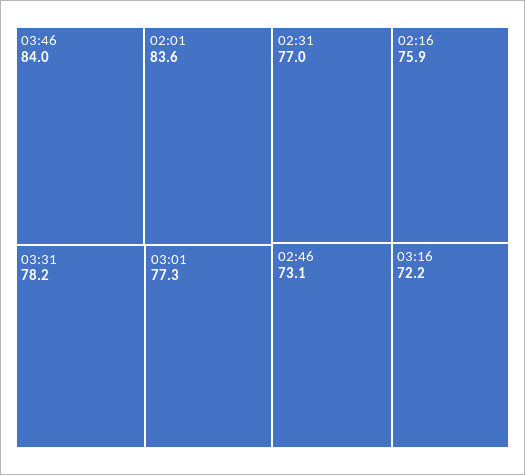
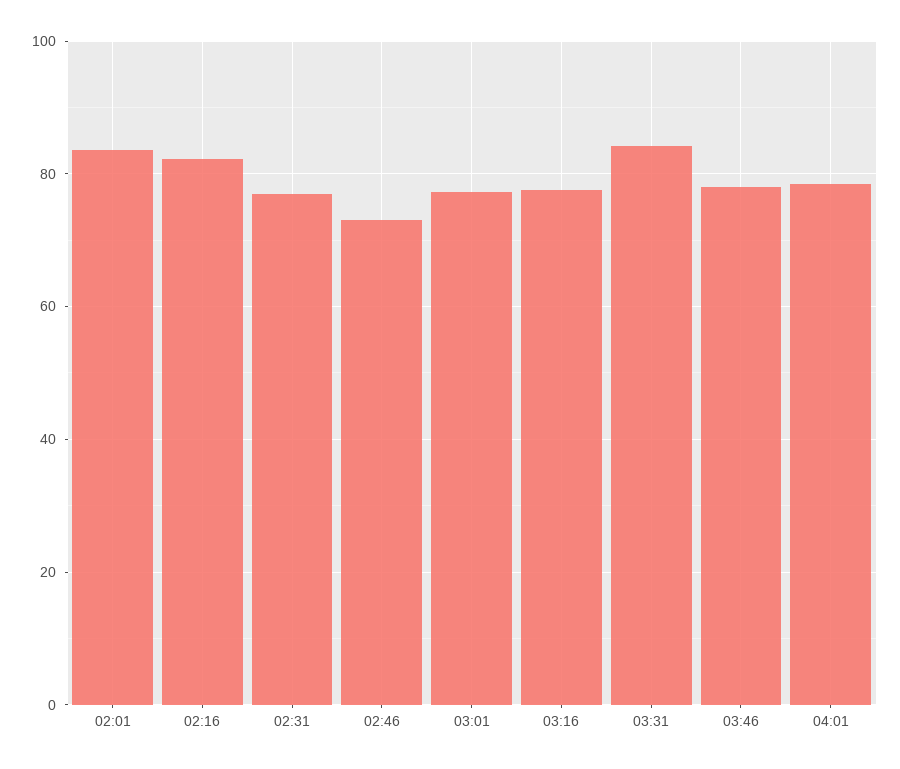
03:46: 84 -> 78
03:31: 78.2 -> 84
02:16: 75.9 -> 82
03:16: 72.2 -> 78
04:01: none -> 78

